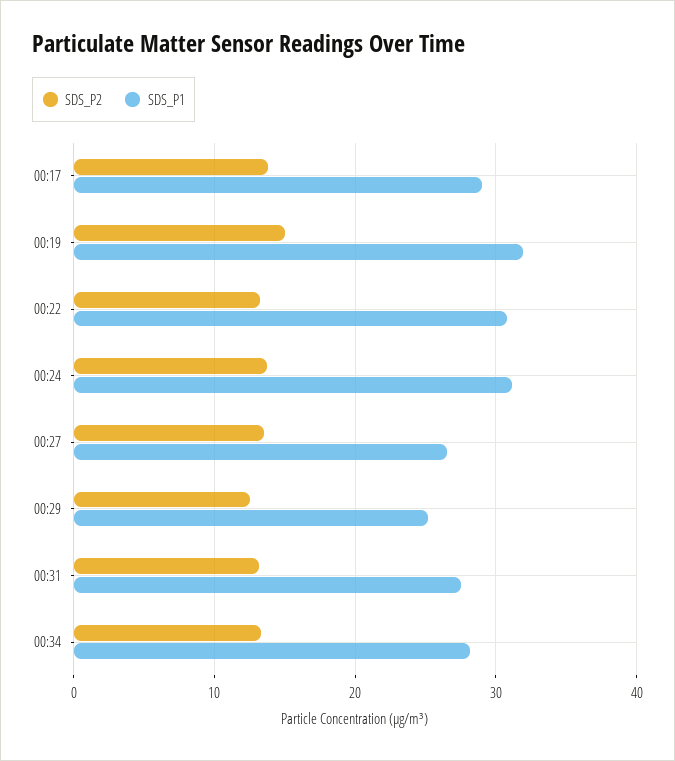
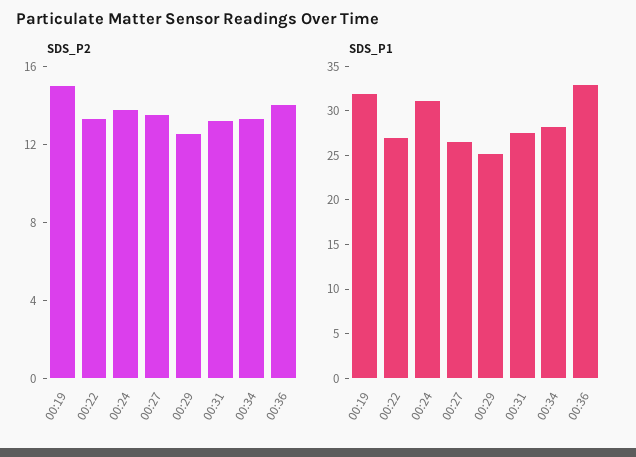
SDS_P2, 00:17: 14 -> none
SDS_P1, 00:17: 29 -> none
SDS_P1, 00:22: 31 -> 27
SDS_P2, 00:36: none -> 14
SDS_P1, 00:36: none -> 33

